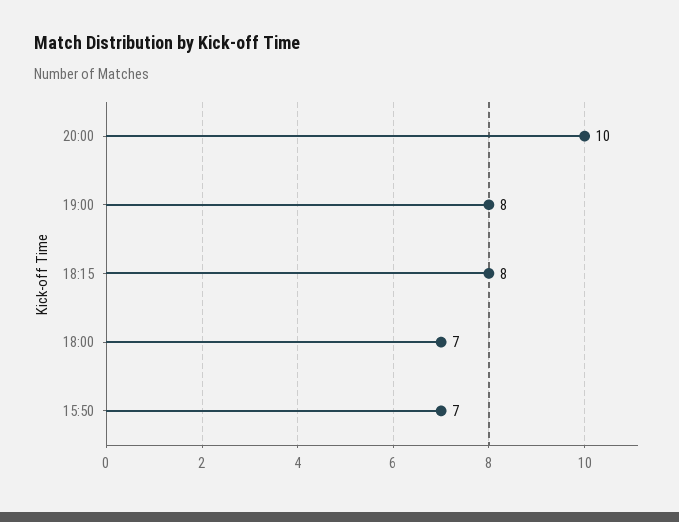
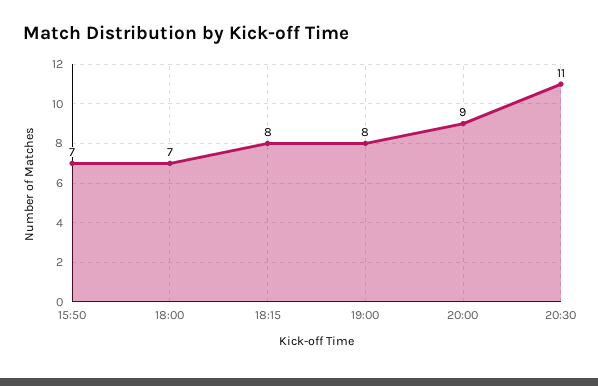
20:00: 10 -> 9
20:30: none -> 11

